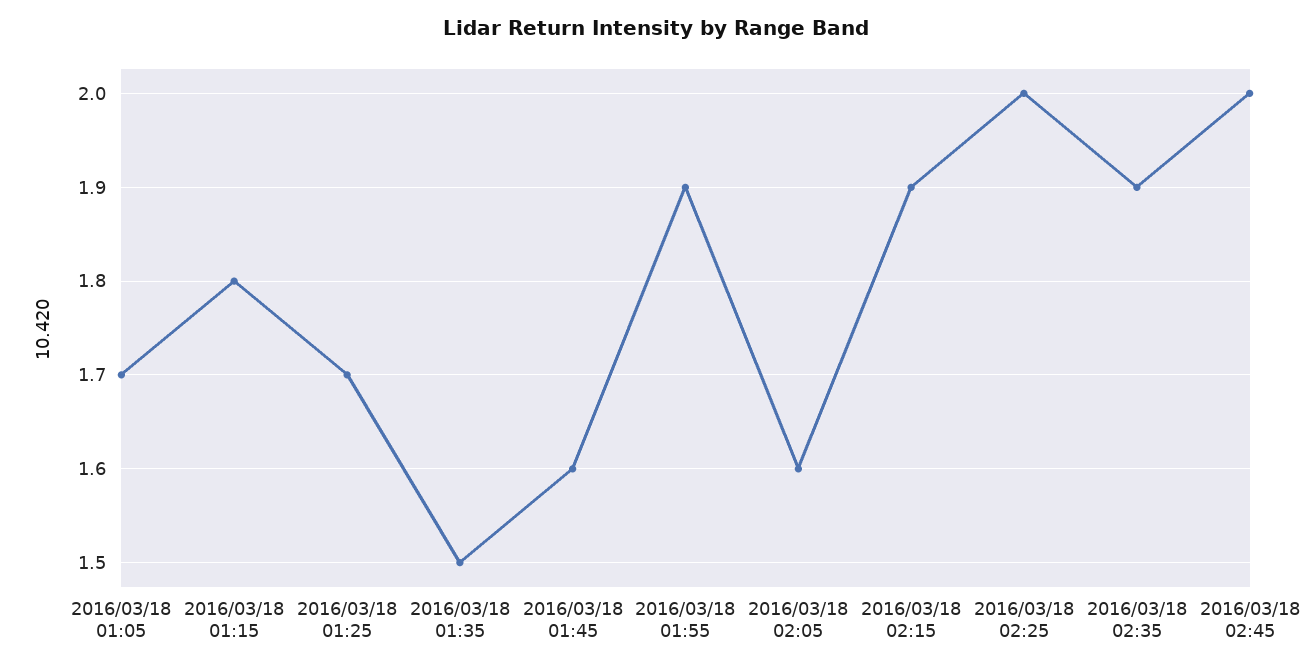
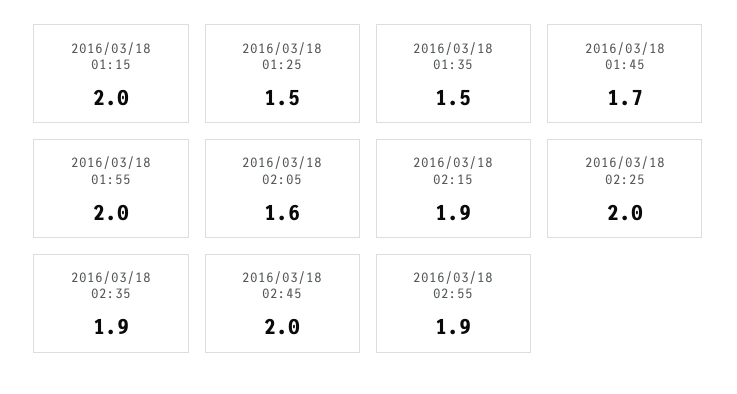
2016/03/18 01:05: 1.7 -> none
2016/03/18 01:15: 1.8 -> 2
2016/03/18 01:25: 1.7 -> 1.5
2016/03/18 01:45: 1.6 -> 1.7
2016/03/18 01:55: 1.9 -> 2
2016/03/18 02:55: none -> 1.9

